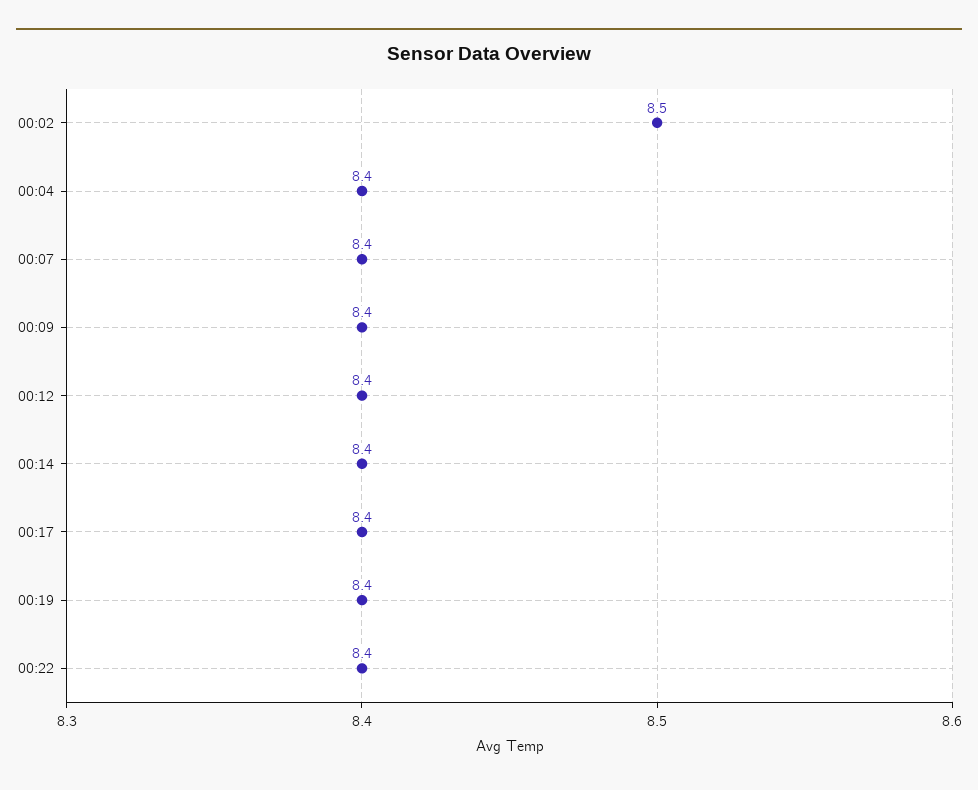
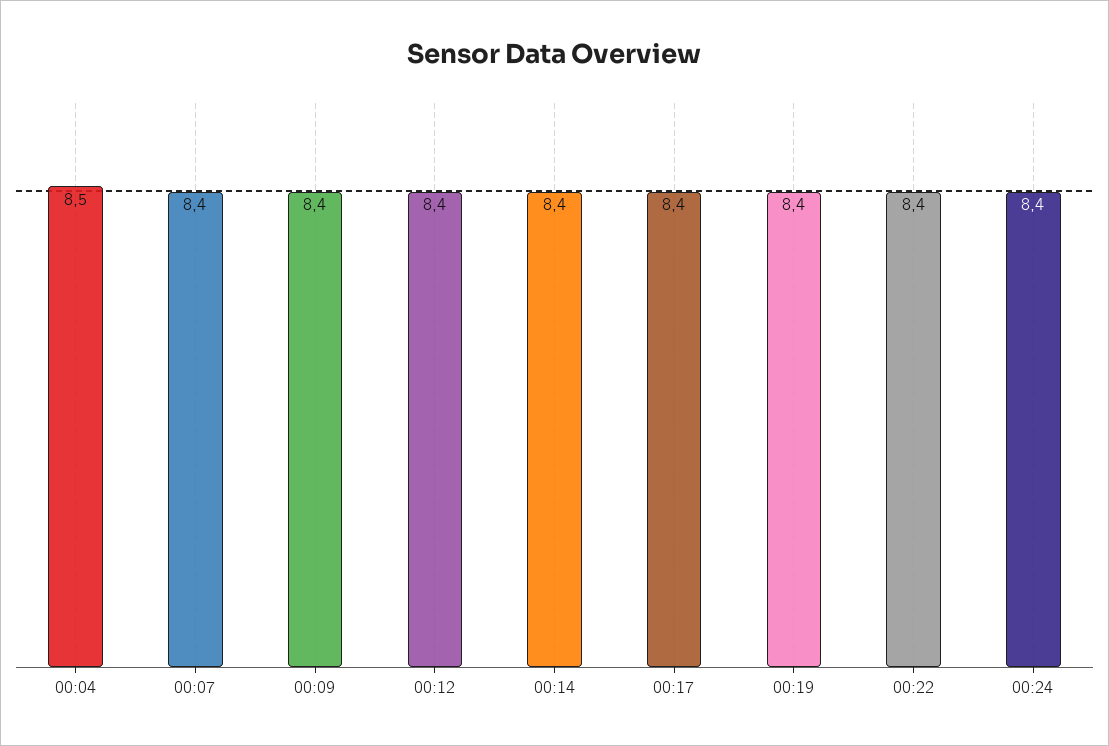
00:02: 8.5 -> none
00:04: 8.4 -> 8.5
00:24: none -> 8.4

